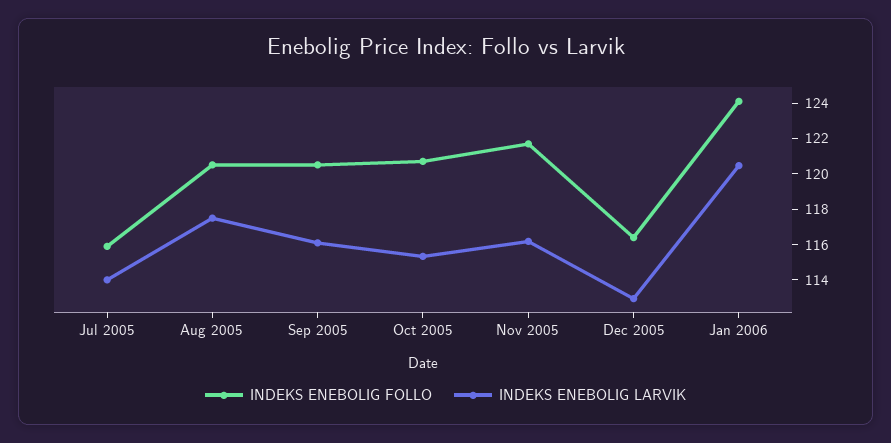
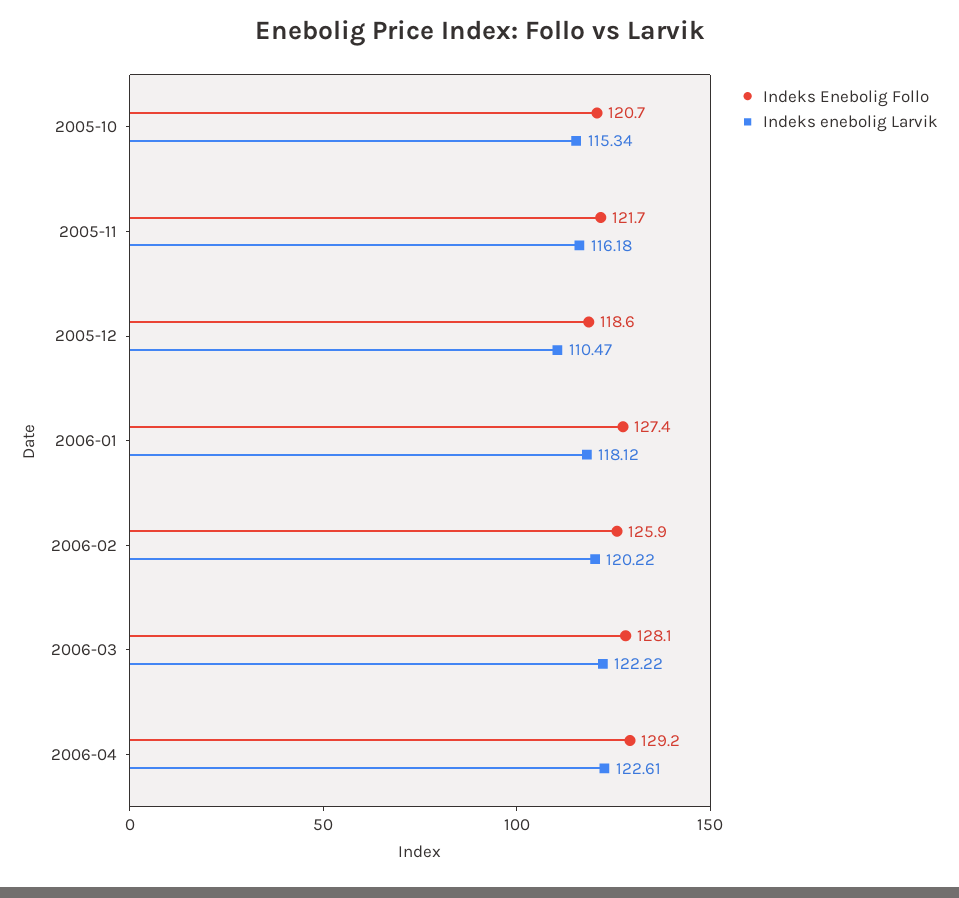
INDEKS ENEBOLIG FOLLO, Jul 2005: 116 -> none
INDEKS ENEBOLIG LARVIK, Jul 2005: 114 -> none
INDEKS ENEBOLIG FOLLO, Aug 2005: 120.5 -> none
INDEKS ENEBOLIG LARVIK, Aug 2005: 117.5 -> none
INDEKS ENEBOLIG FOLLO, Sep 2005: 120.5 -> none
INDEKS ENEBOLIG LARVIK, Sep 2005: 116 -> none
INDEKS ENEBOLIG FOLLO, Dec 2005: 116.5 -> 118.6
INDEKS ENEBOLIG LARVIK, Dec 2005: 113 -> 110.47
INDEKS ENEBOLIG FOLLO, Jan 2006: 124 -> 127.4
INDEKS ENEBOLIG LARVIK, Jan 2006: 120.5 -> 118.12
INDEKS ENEBOLIG FOLLO, 2006-02: none -> 125.9
INDEKS ENEBOLIG LARVIK, 2006-02: none -> 120.22
INDEKS ENEBOLIG FOLLO, 2006-03: none -> 128.1
INDEKS ENEBOLIG LARVIK, 2006-03: none -> 122.22
INDEKS ENEBOLIG FOLLO, 2006-04: none -> 129.2
INDEKS ENEBOLIG LARVIK, 2006-04: none -> 122.61

